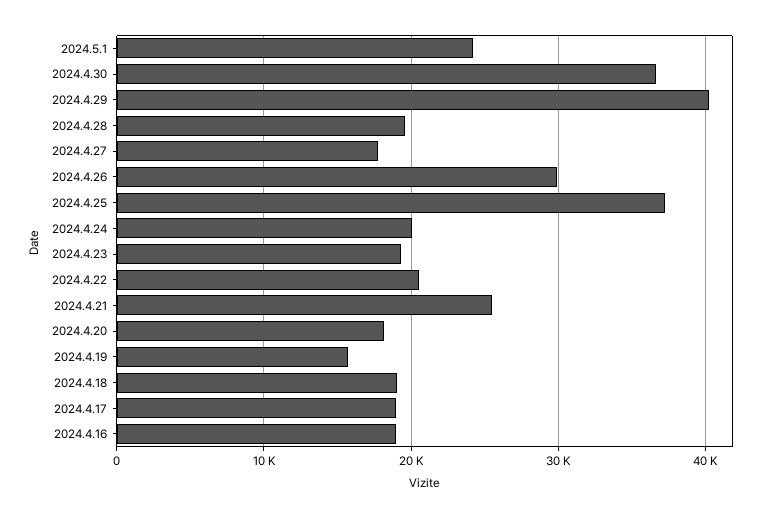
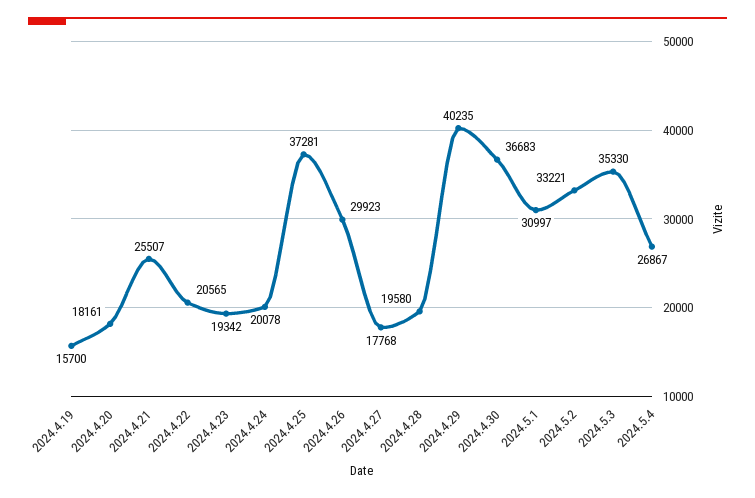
2024.5.1: 24000 -> 30997
2024.4.18: 19000 -> none
2024.4.17: 19000 -> none
2024.4.16: 19000 -> none
2024.5.2: none -> 33221
2024.5.3: none -> 35330
2024.5.4: none -> 26867

